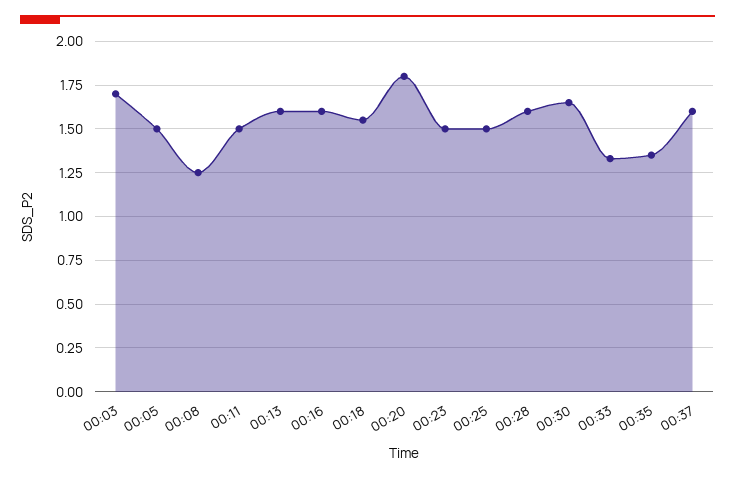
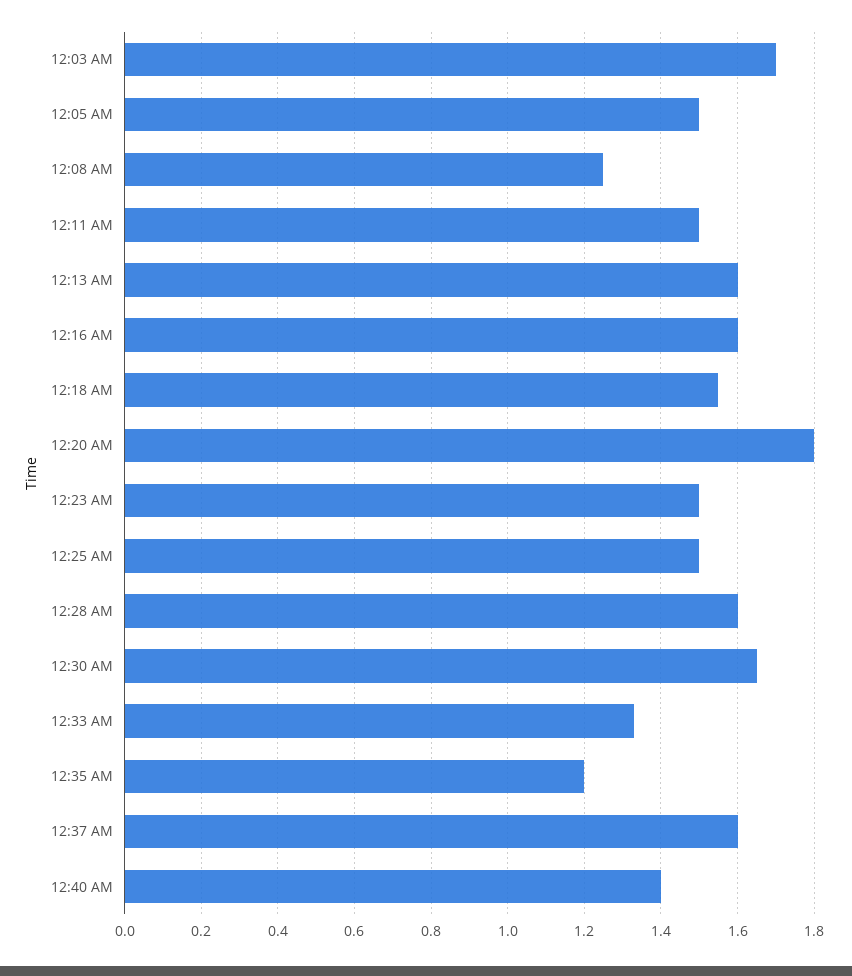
00:35: 1.35 -> 1.2
12:40 AM: none -> 1.4

